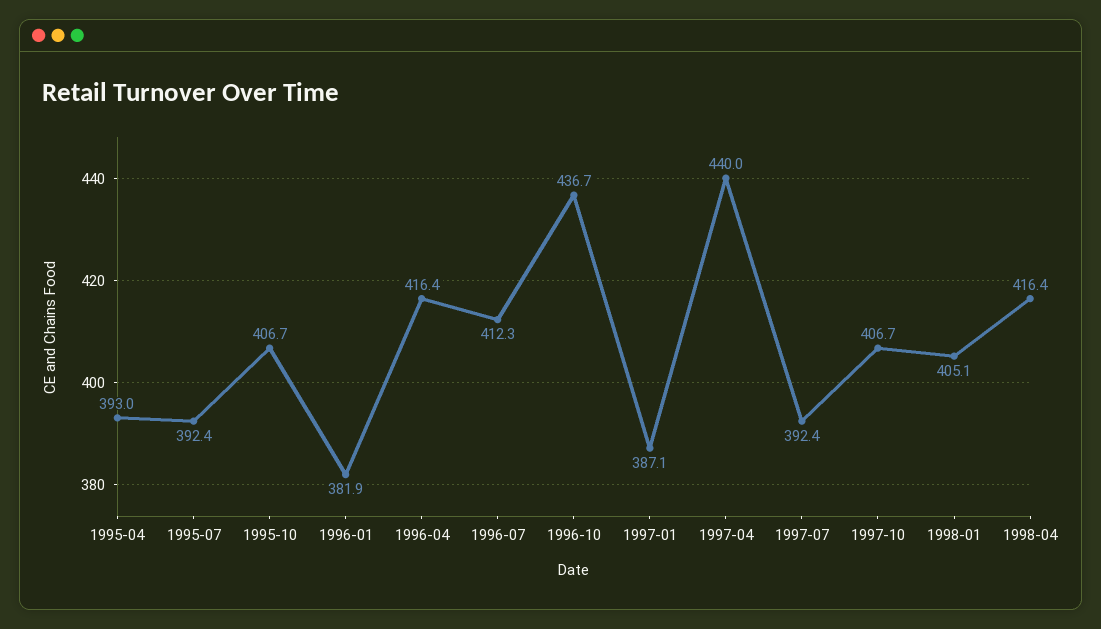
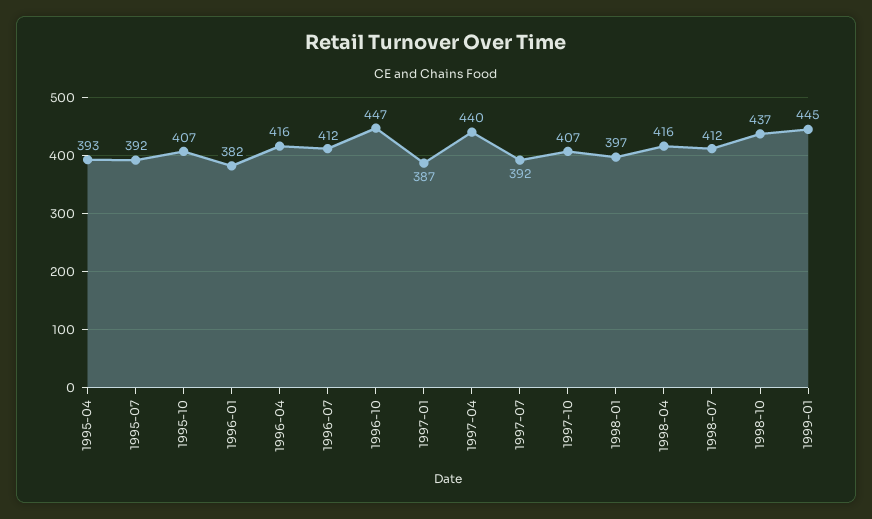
1996-10: 436.7 -> 447
1998-01: 405.1 -> 397
1998-07: none -> 412
1998-10: none -> 437
1999-01: none -> 445

